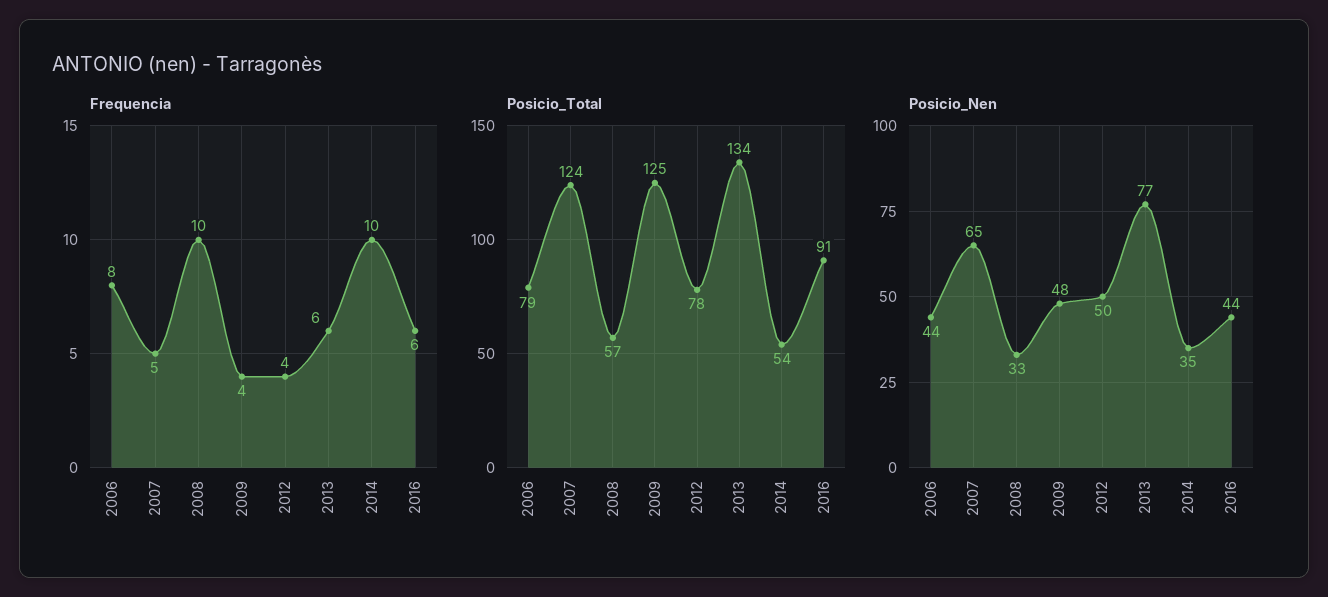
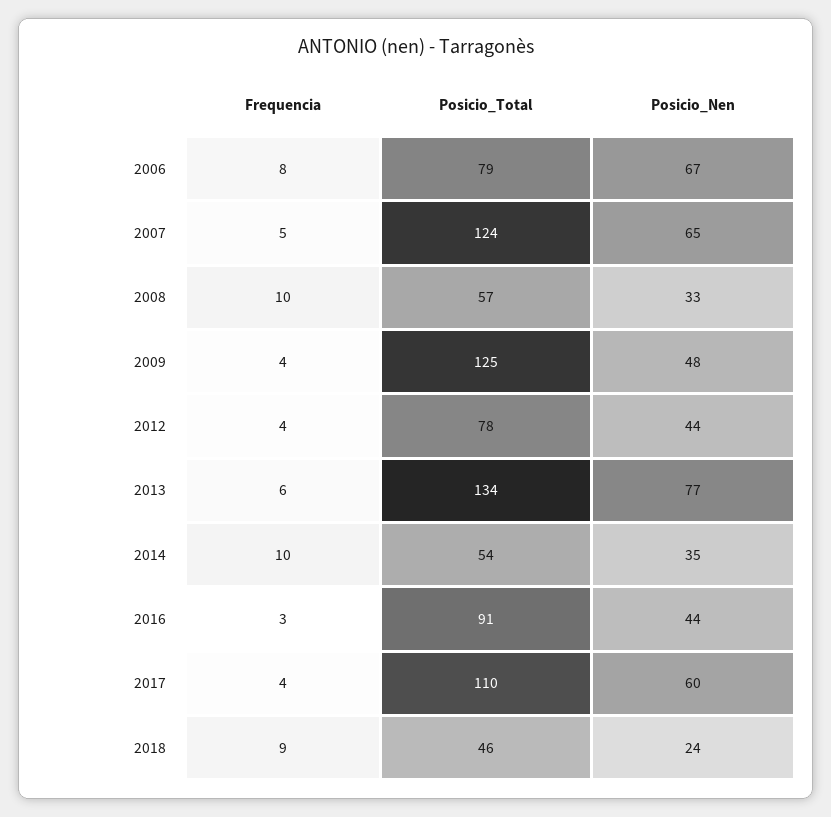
Frequencia, 2016: 6 -> 3
Posicio_Nen, 2006: 44 -> 67
Posicio_Nen, 2012: 50 -> 44
Frequencia, 2017: none -> 4
Posicio_Total, 2017: none -> 110
Posicio_Nen, 2017: none -> 60
Frequencia, 2018: none -> 9
Posicio_Total, 2018: none -> 46
Posicio_Nen, 2018: none -> 24

